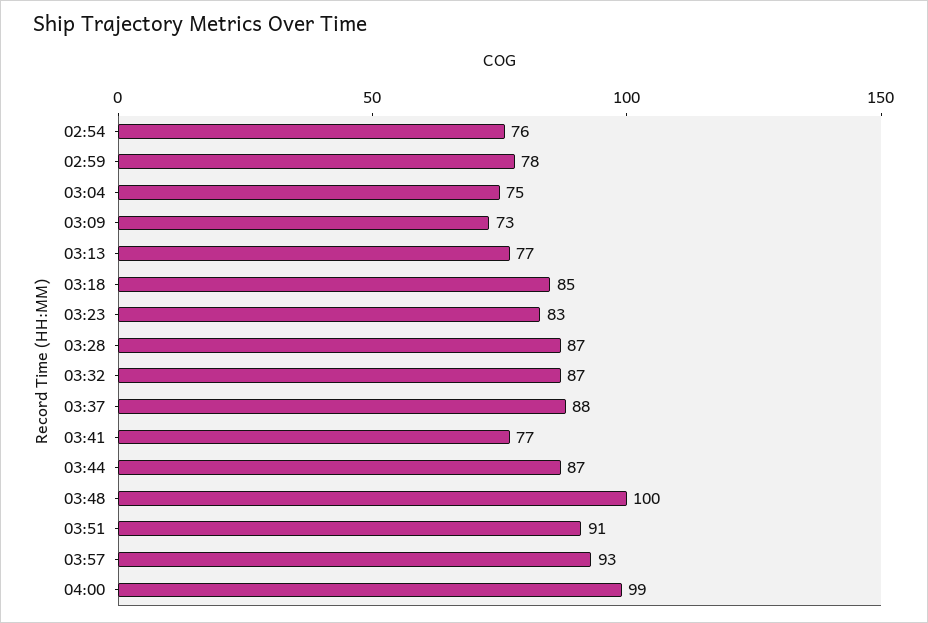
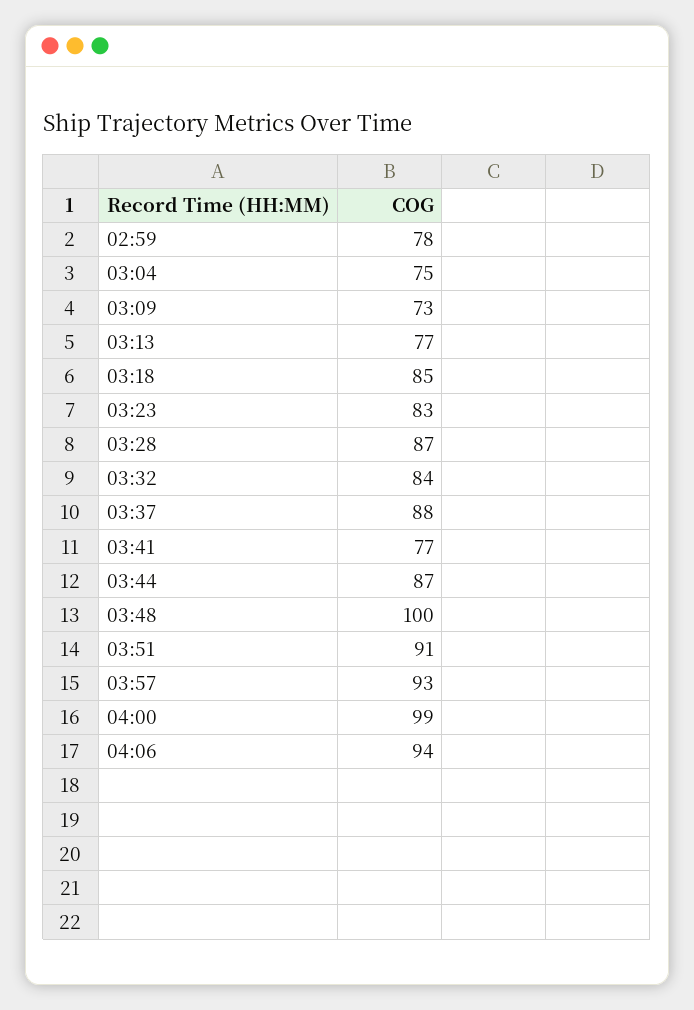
02:54: 76 -> none
03:32: 87 -> 84
04:06: none -> 94

